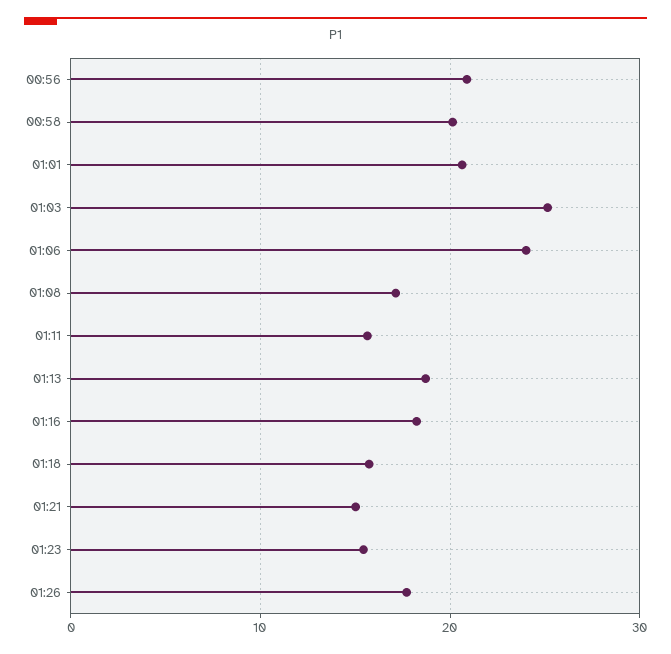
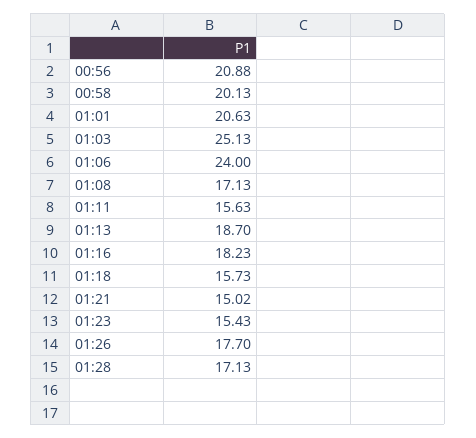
01:28: none -> 17.13

